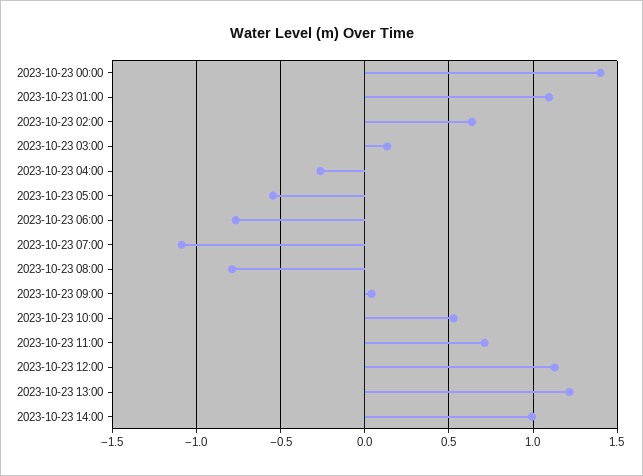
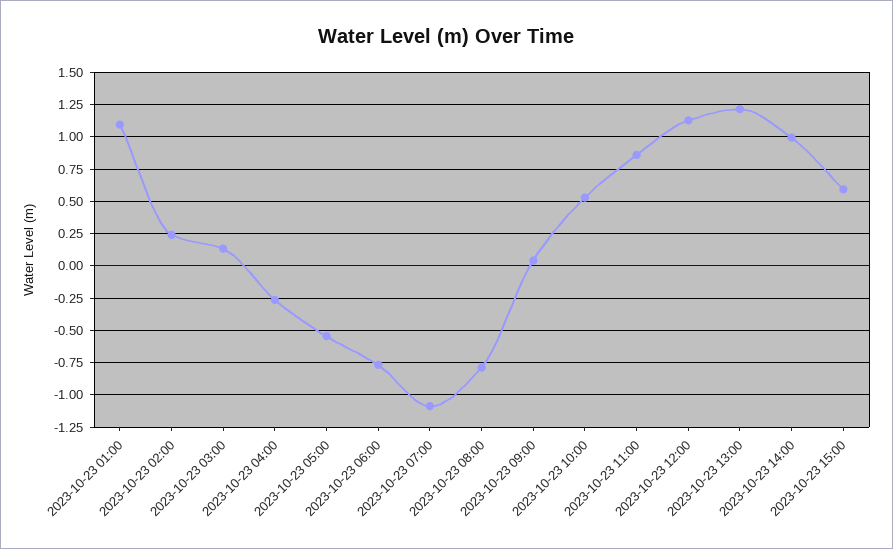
2023-10-23 00:00: 1.4 -> none
2023-10-23 02:00: 0.65 -> 0.25
2023-10-23 11:00: 0.7 -> 0.85
2023-10-23 15:00: none -> 0.6

